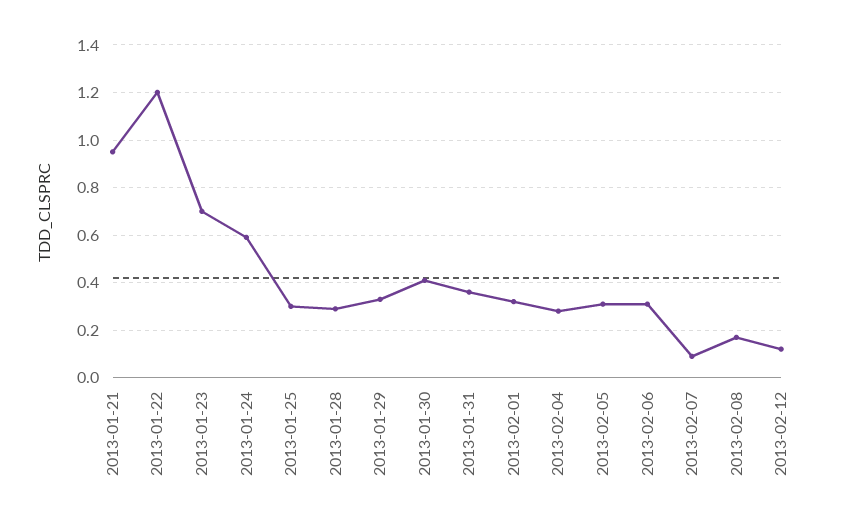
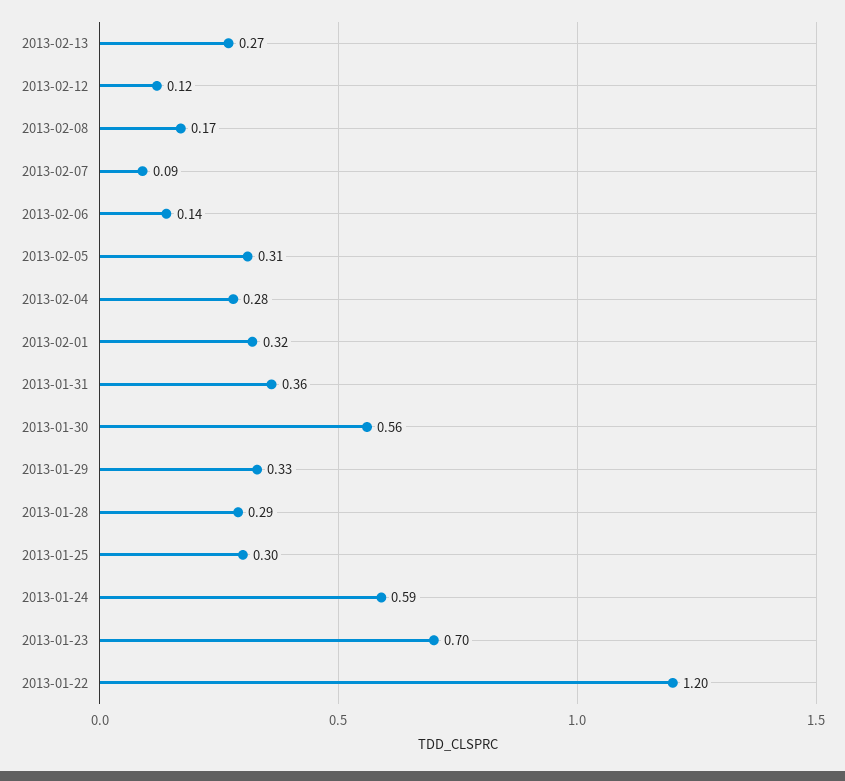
2013-01-21: 0.95 -> none
2013-01-30: 0.4 -> 0.56
2013-02-06: 0.3 -> 0.14
2013-02-13: none -> 0.27

